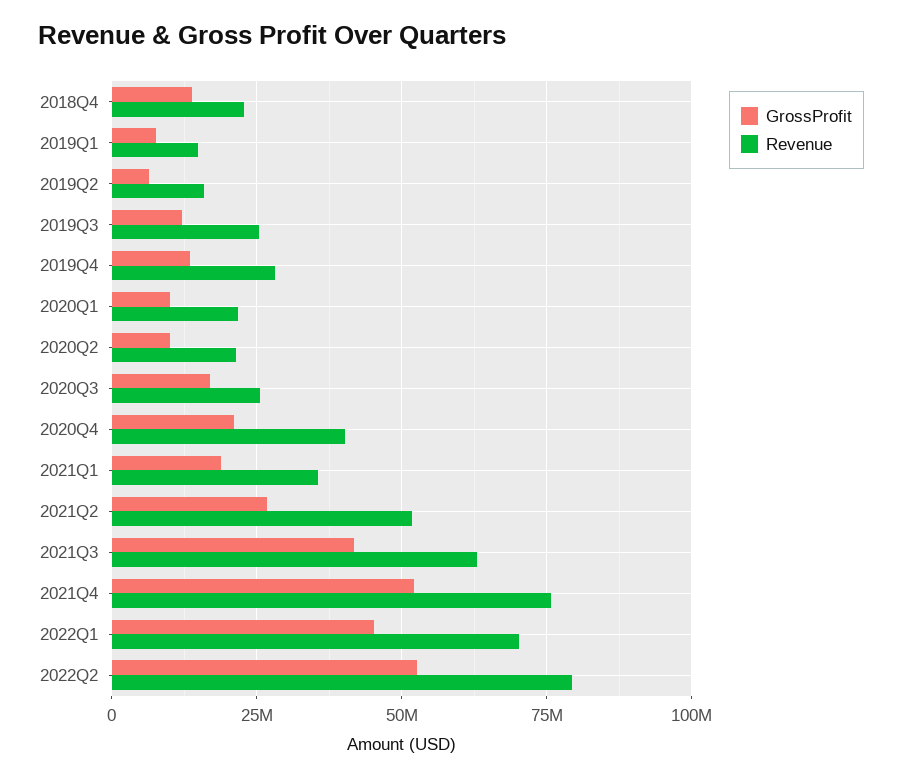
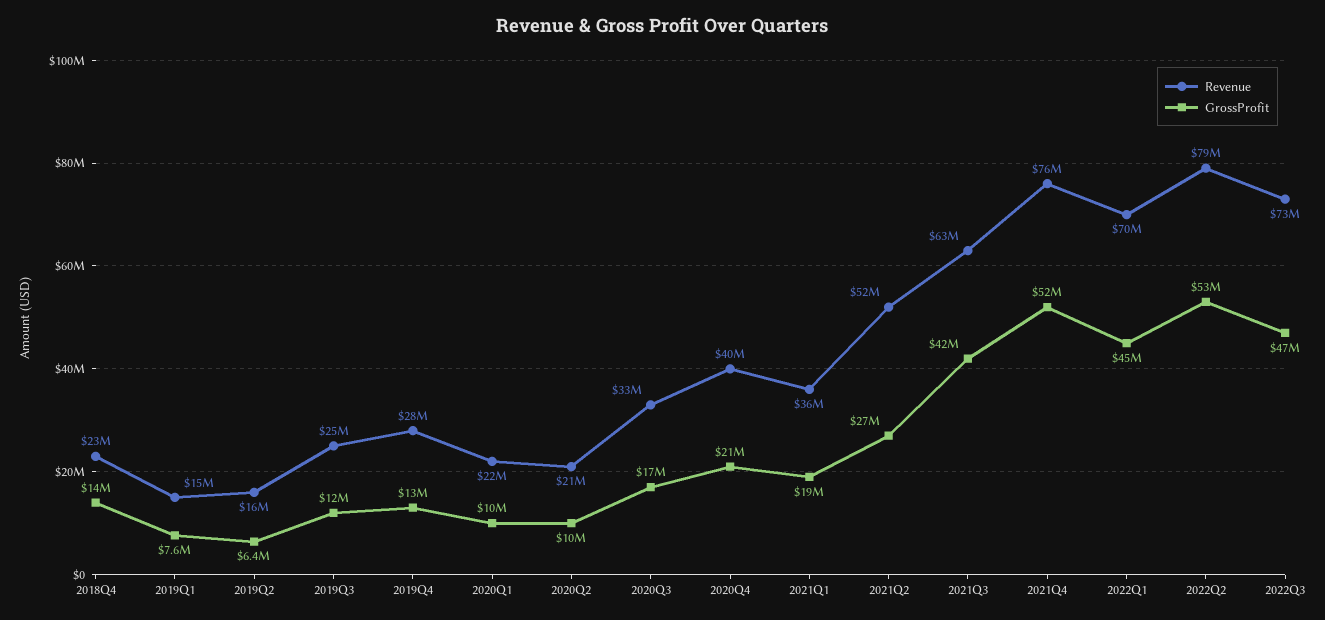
Revenue, 2020Q3: 25000000 -> 33000000
Revenue, 2022Q3: none -> 73000000
GrossProfit, 2022Q3: none -> 47000000

